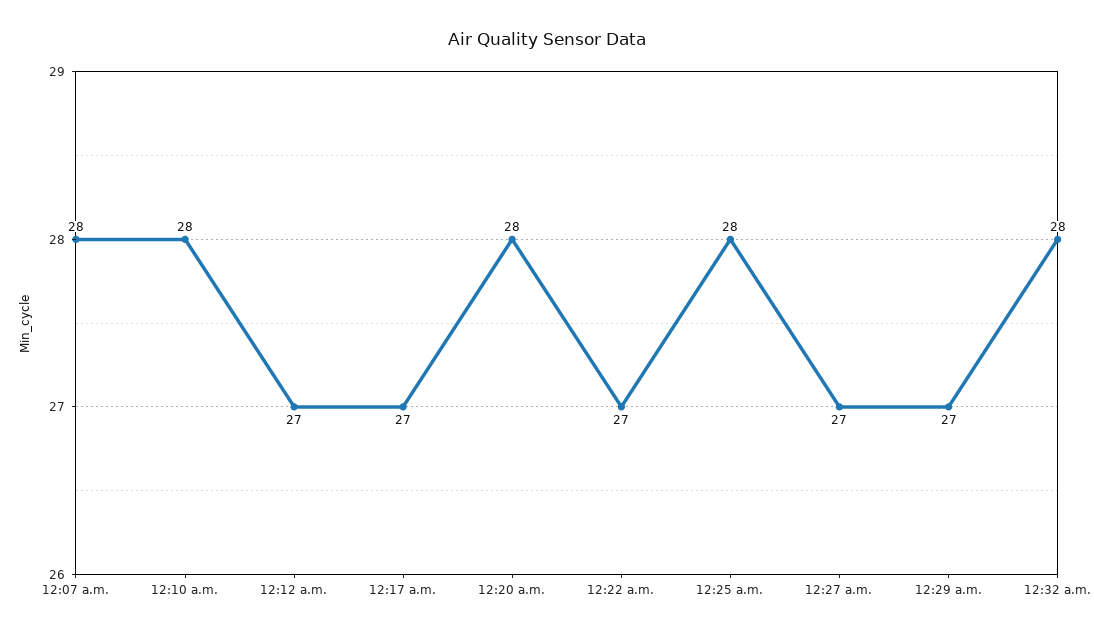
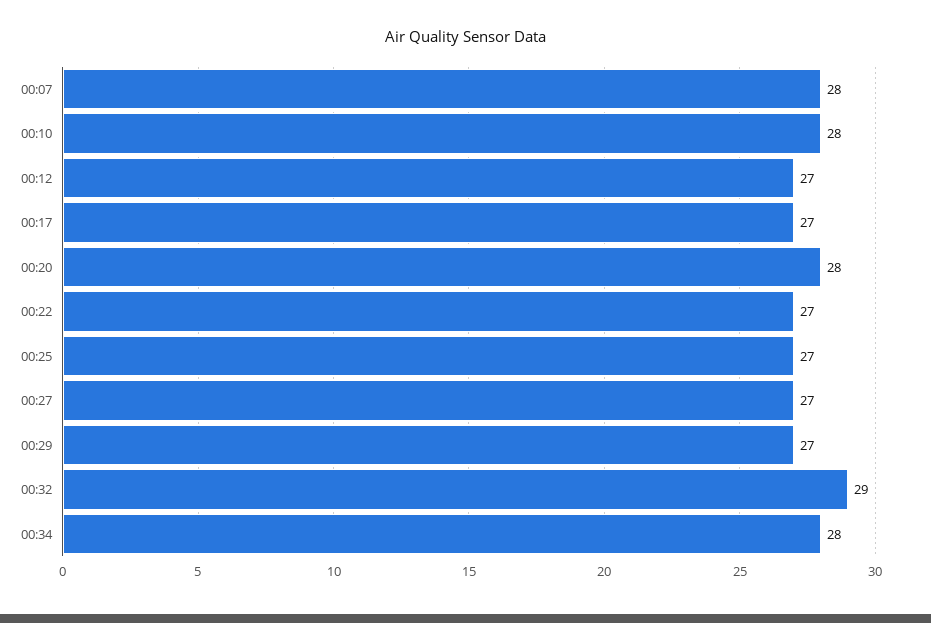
12:25 a.m.: 28 -> 27
12:32 a.m.: 28 -> 29
00:34: none -> 28

